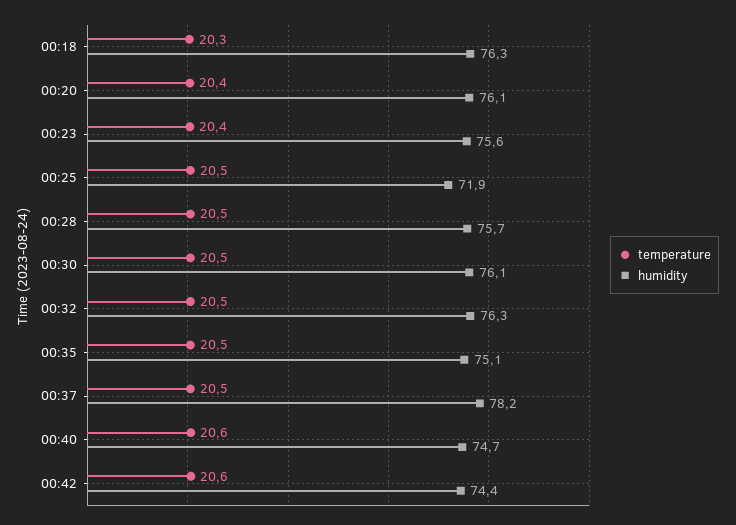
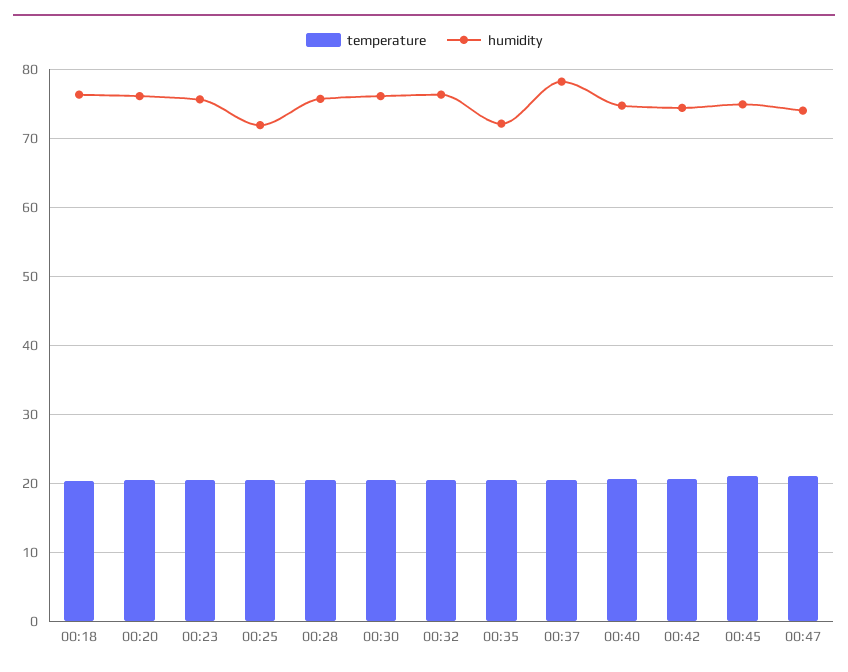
humidity, 00:35: 75.1 -> 72
temperature, 00:45: none -> 21
humidity, 00:45: none -> 75
temperature, 00:47: none -> 21
humidity, 00:47: none -> 74

